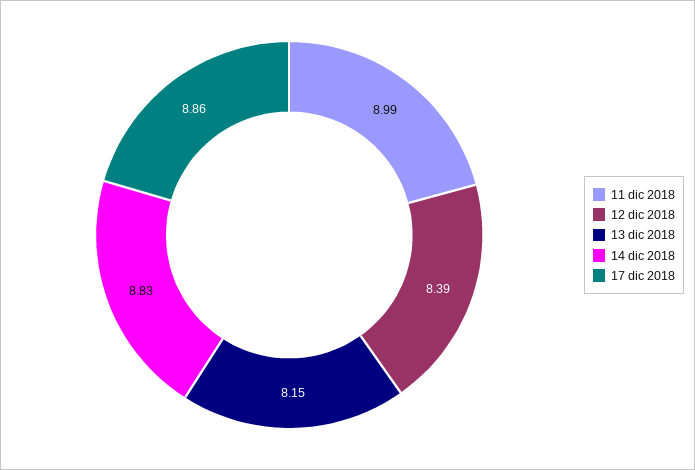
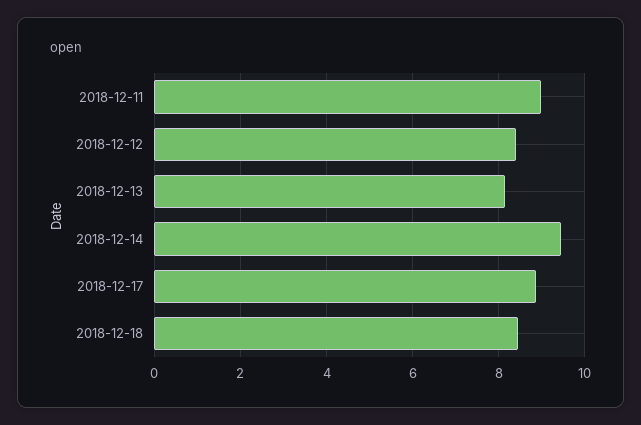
14 dic 2018: 8.83 -> 9.4
2018-12-18: none -> 8.4

